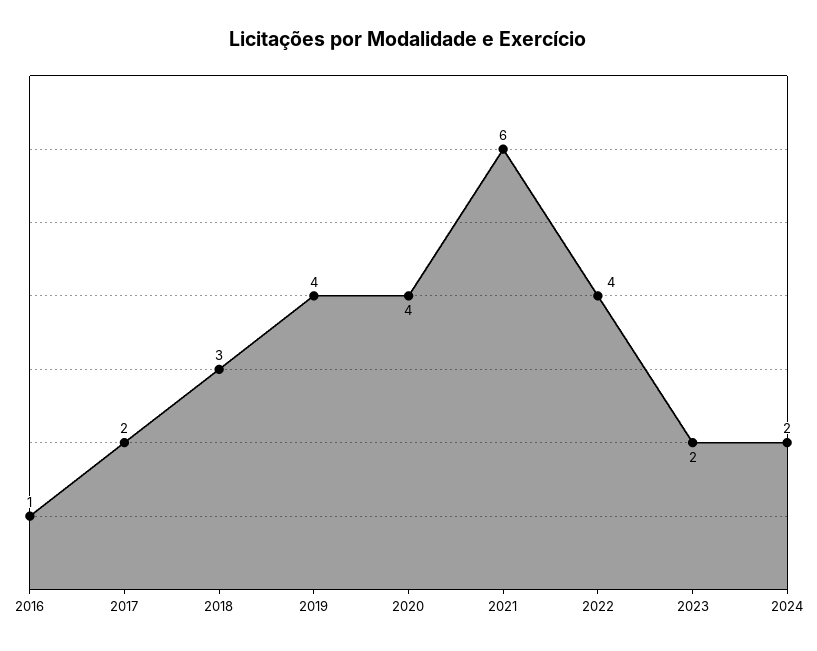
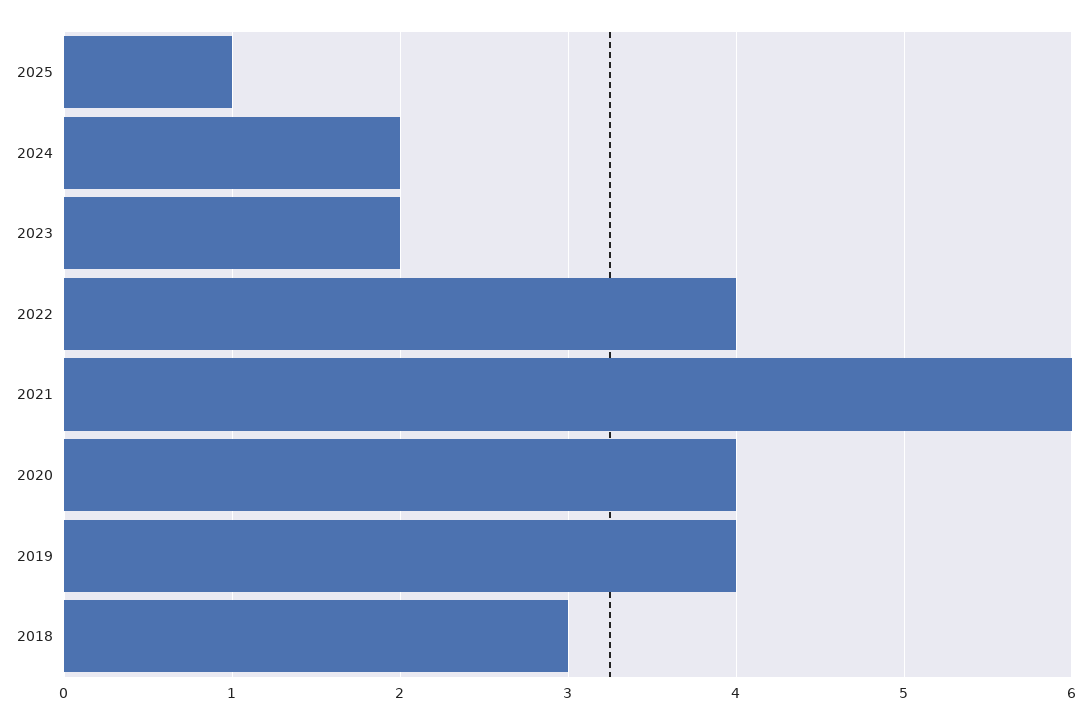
2016: 1 -> none
2017: 2 -> none
2025: none -> 1

